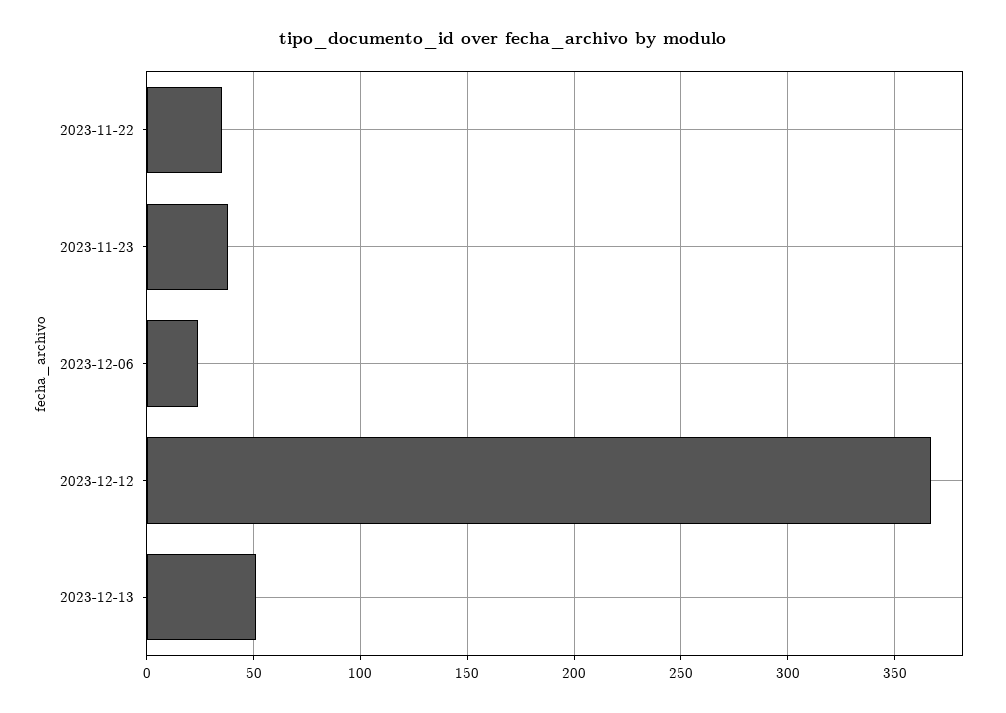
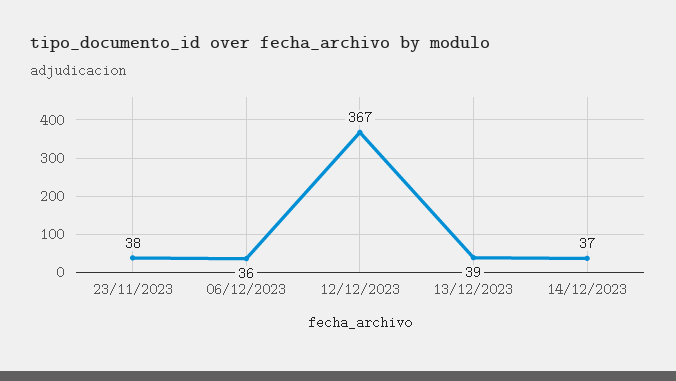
2023-11-22: 35 -> none
2023-12-06: 25 -> 36
2023-12-13: 50 -> 39
14/12/2023: none -> 37

